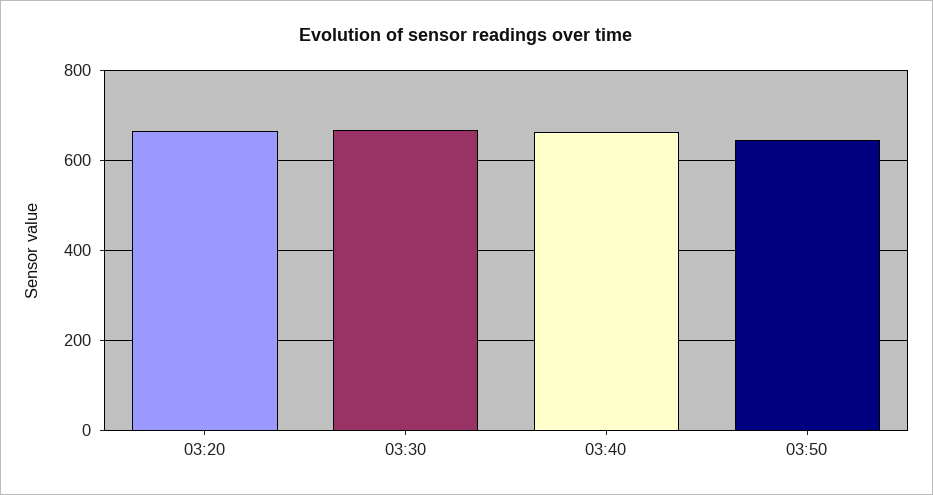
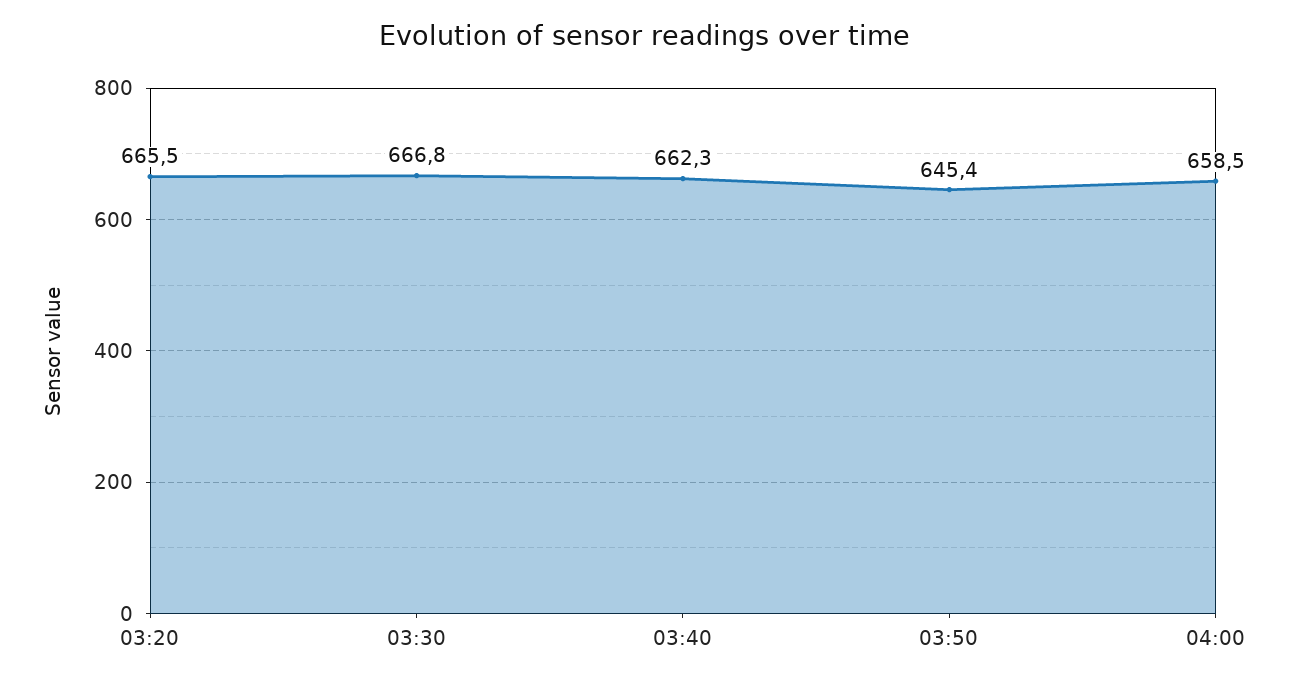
04:00: none -> 658.5

